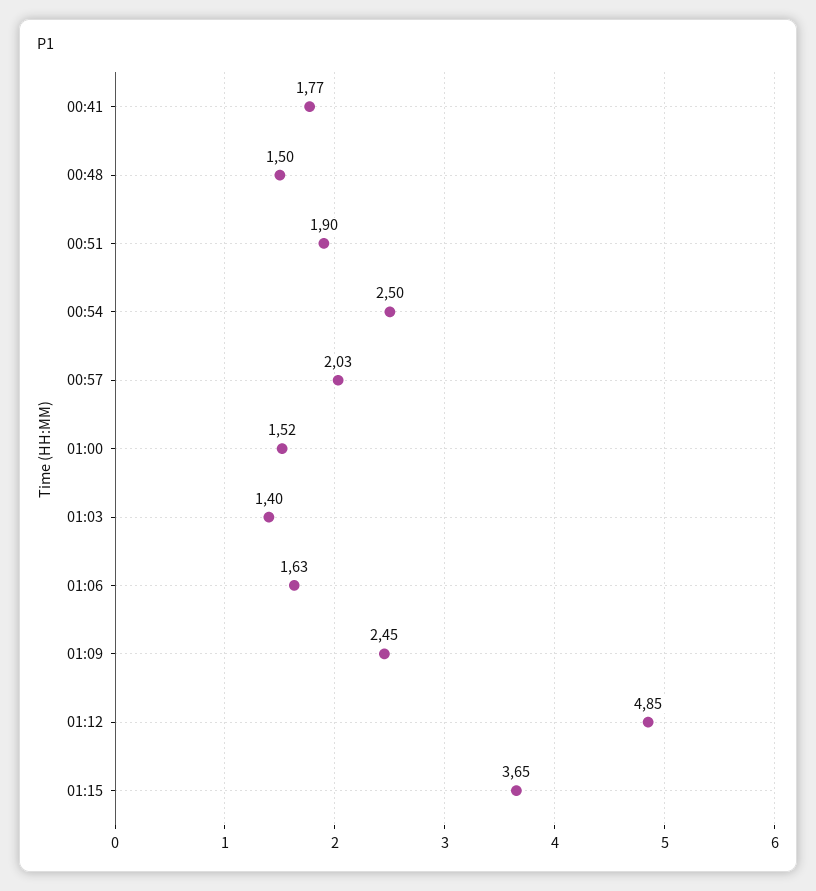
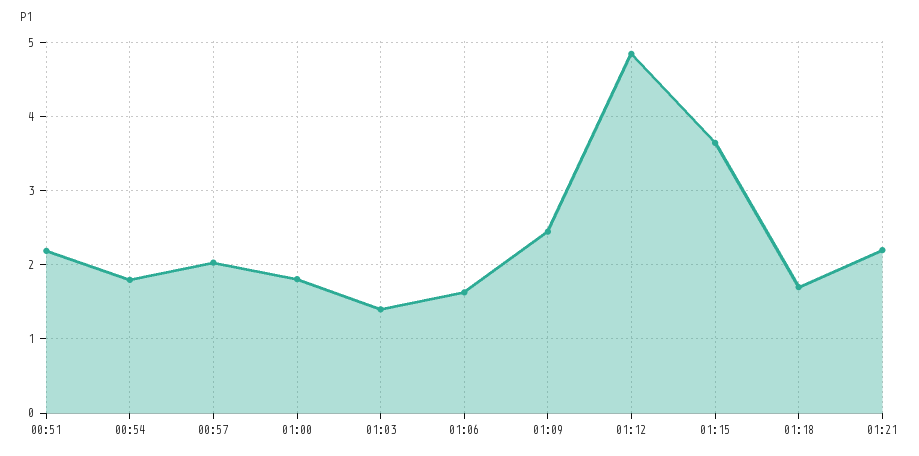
00:41: 1.77 -> none
00:48: 1.5 -> none
00:51: 1.9 -> 2.2
00:54: 2.5 -> 1.8
01:00: 1.52 -> 1.8
01:18: none -> 1.7
01:21: none -> 2.2

